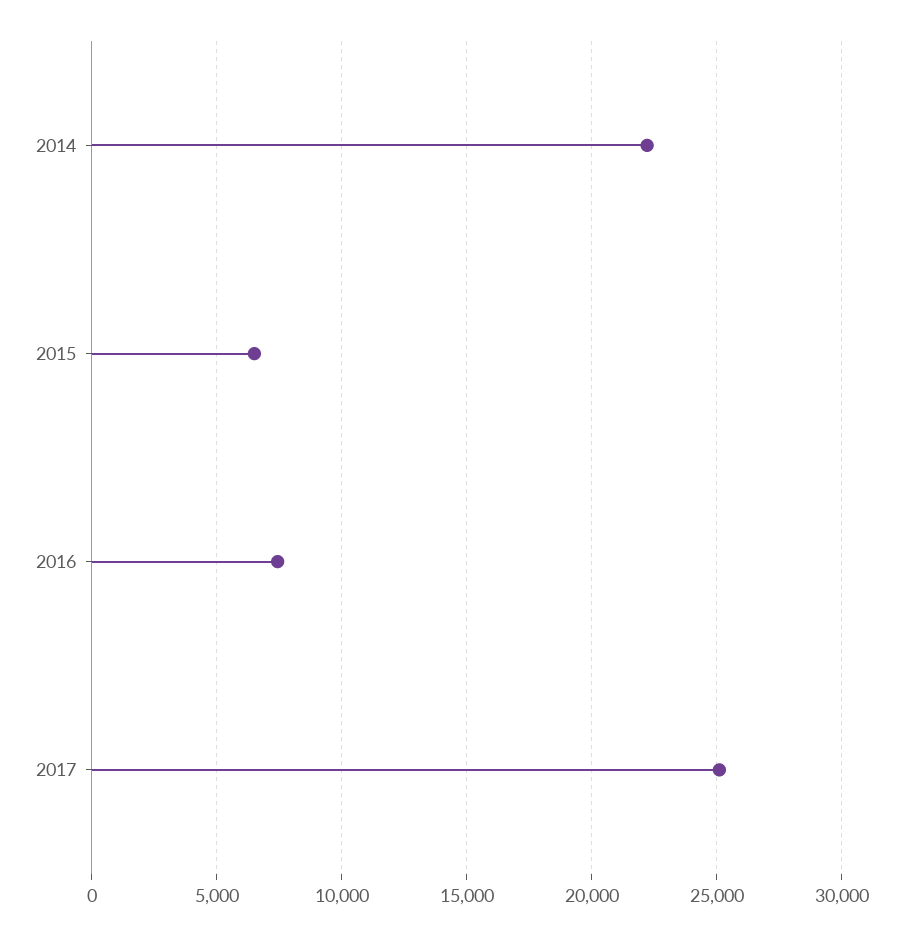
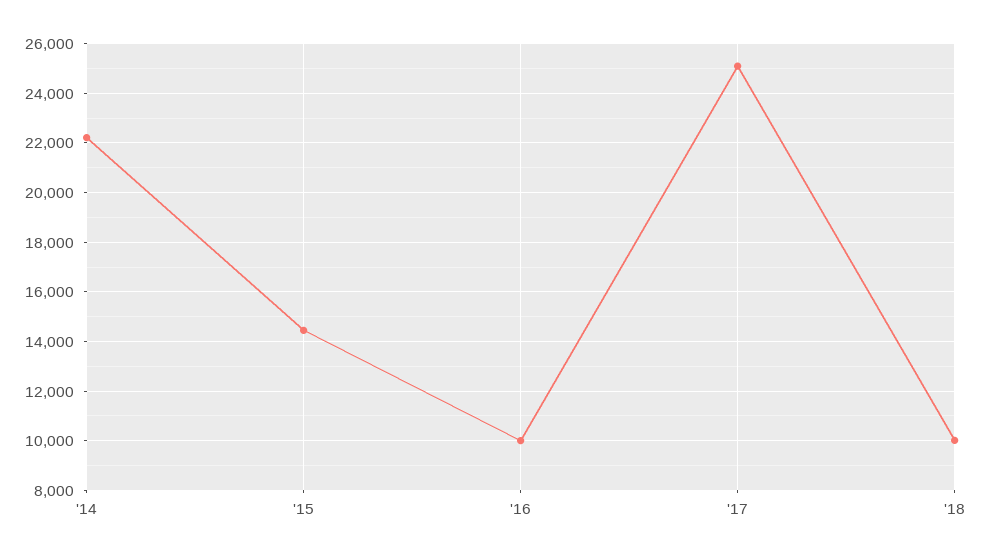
2015: 6500 -> 14500
2016: 7500 -> 10000
'18: none -> 10000

